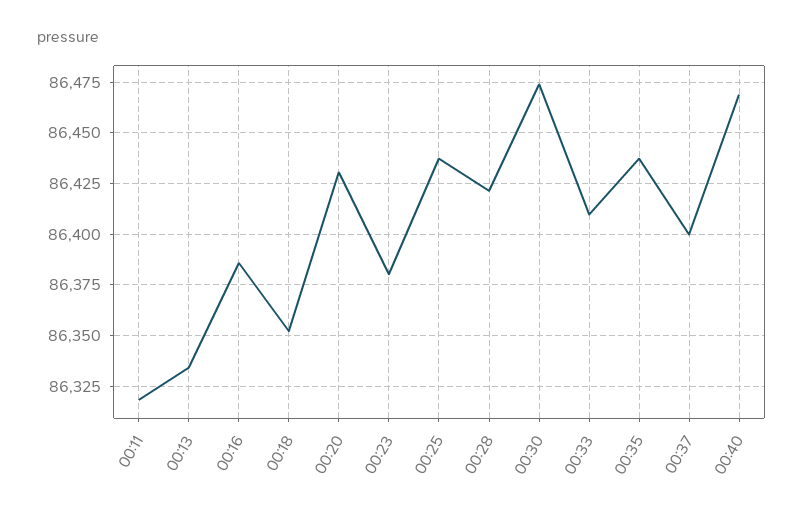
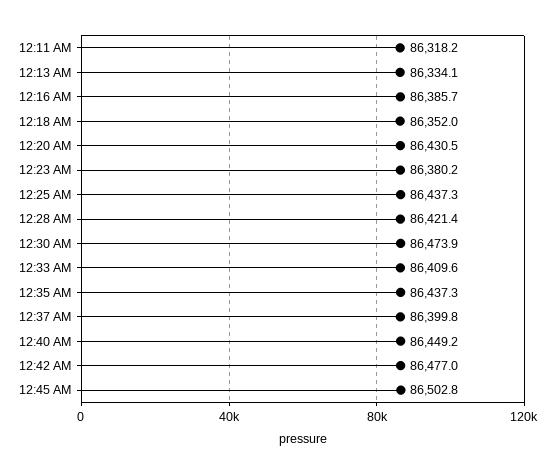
00:40: 86470 -> 86449.2
12:42 AM: none -> 86477
12:45 AM: none -> 86502.8

